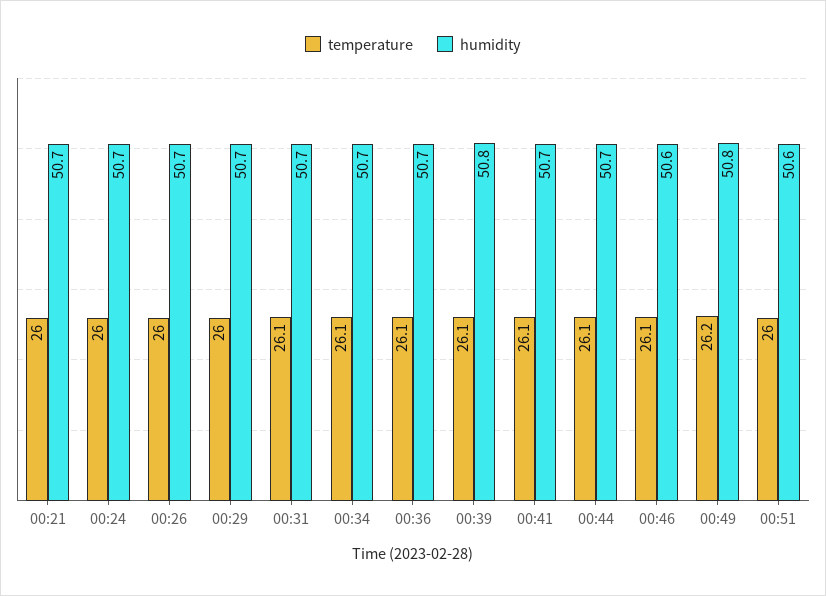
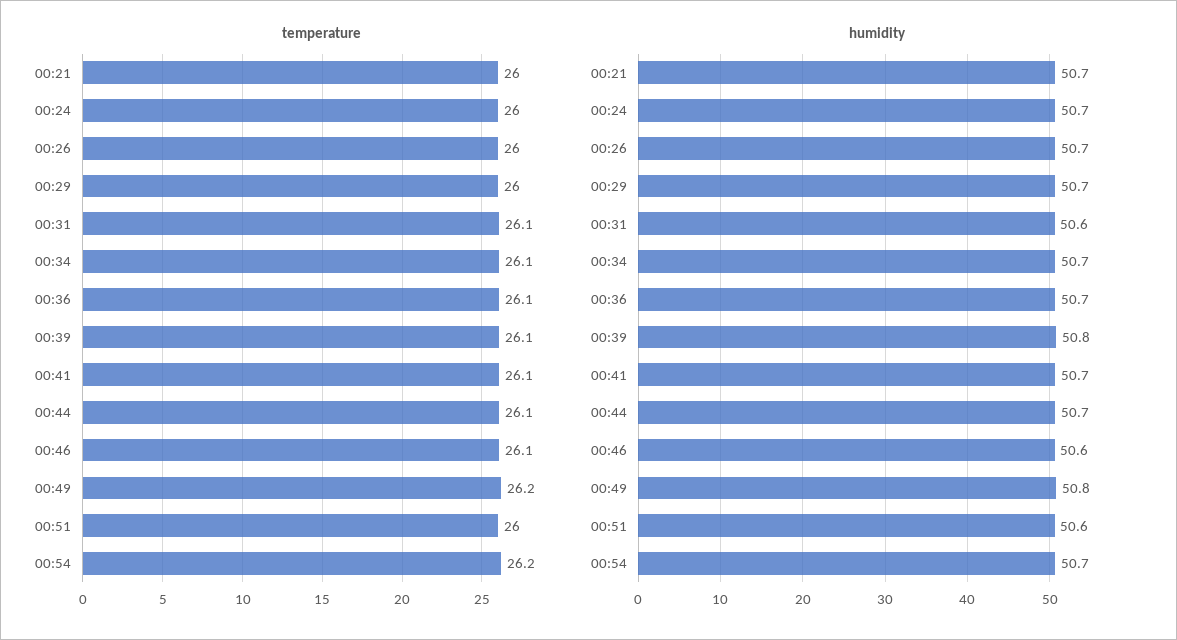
humidity, 00:31: 50.7 -> 50.6
temperature, 00:54: none -> 26.2
humidity, 00:54: none -> 50.7

